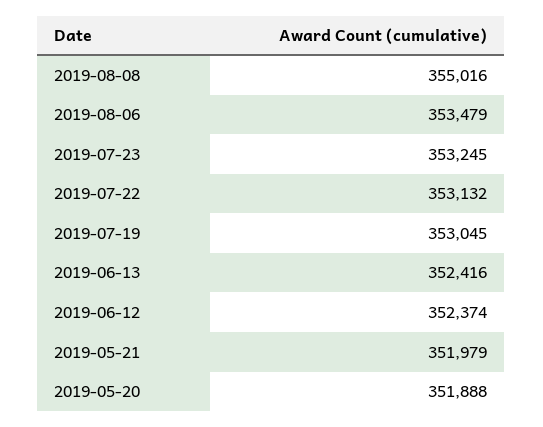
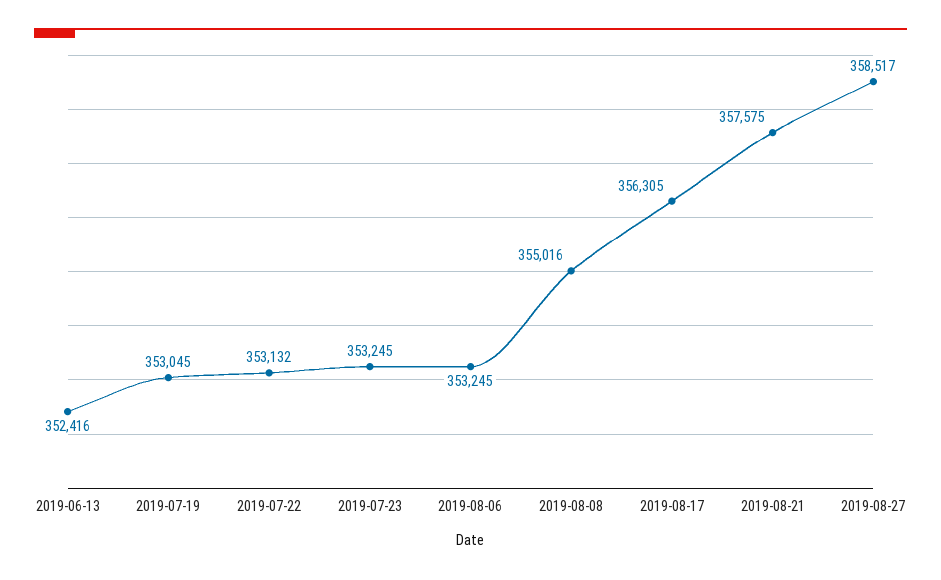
2019-08-06: 353479 -> 353245
2019-06-12: 352374 -> none
2019-05-21: 351979 -> none
2019-05-20: 351888 -> none
2019-08-17: none -> 356305
2019-08-21: none -> 357575
2019-08-27: none -> 358517

